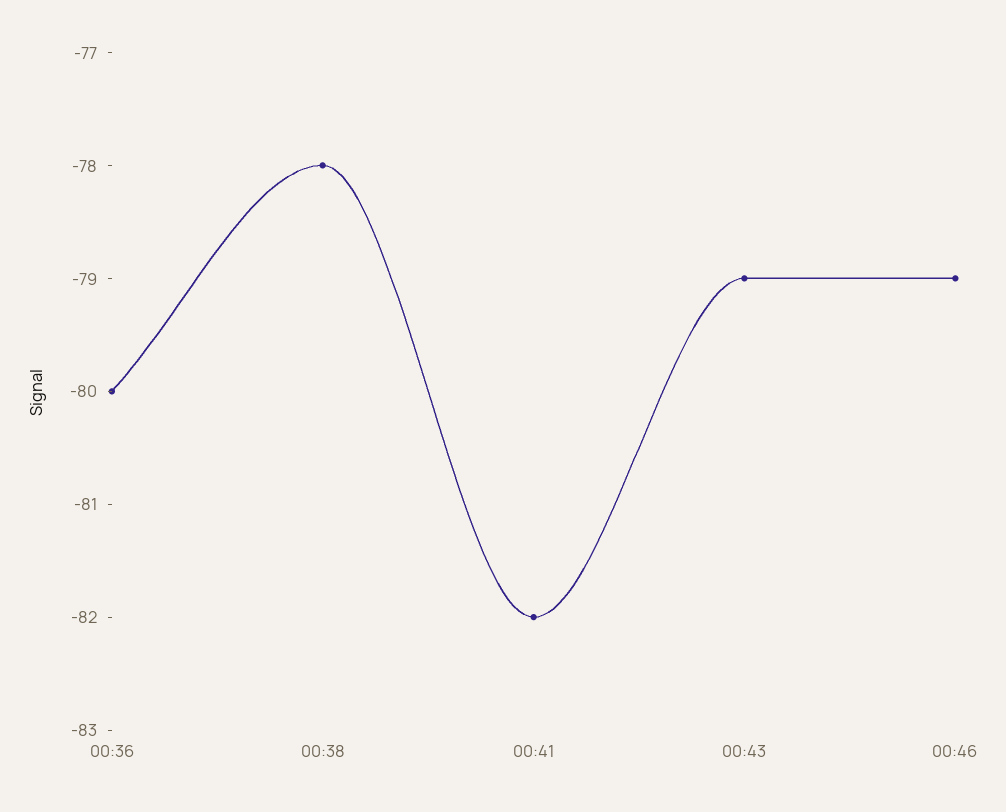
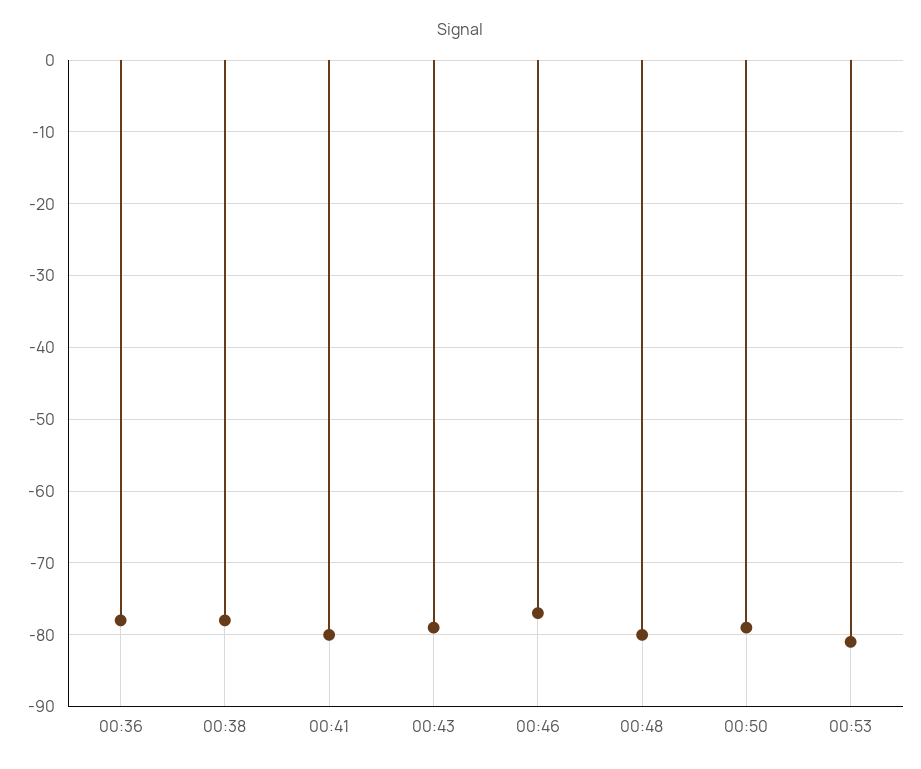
00:36: -80 -> -78
00:41: -82 -> -80
00:46: -79 -> -77
00:48: none -> -80
00:50: none -> -79
00:53: none -> -81

